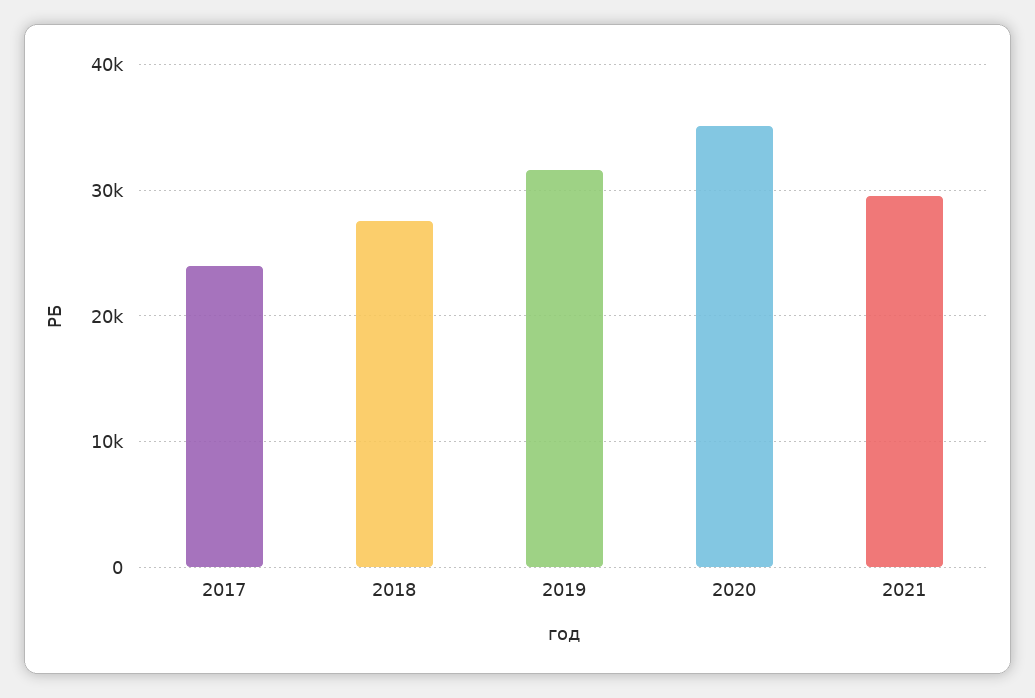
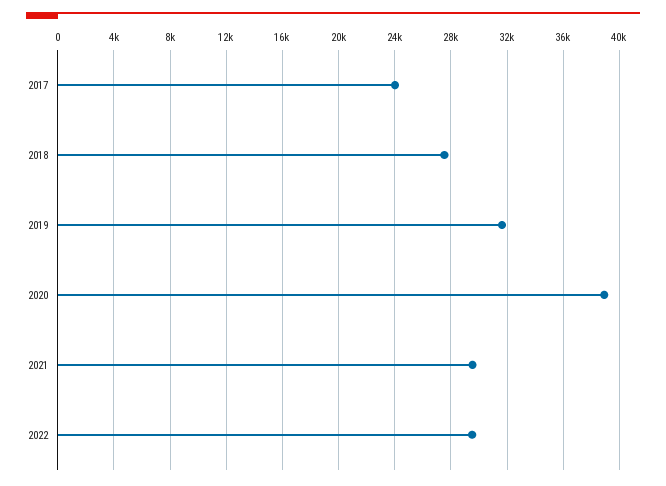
2020: 35000 -> 39000
2022: none -> 29500

